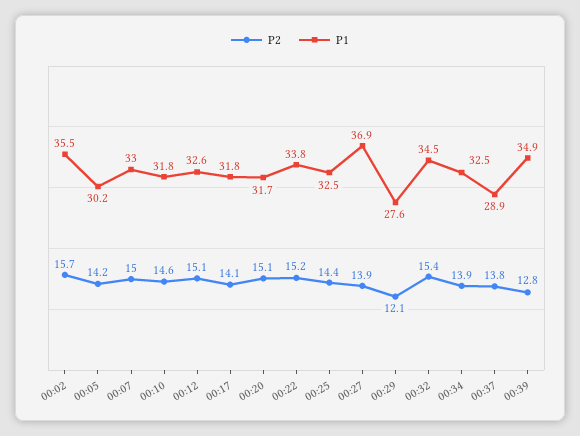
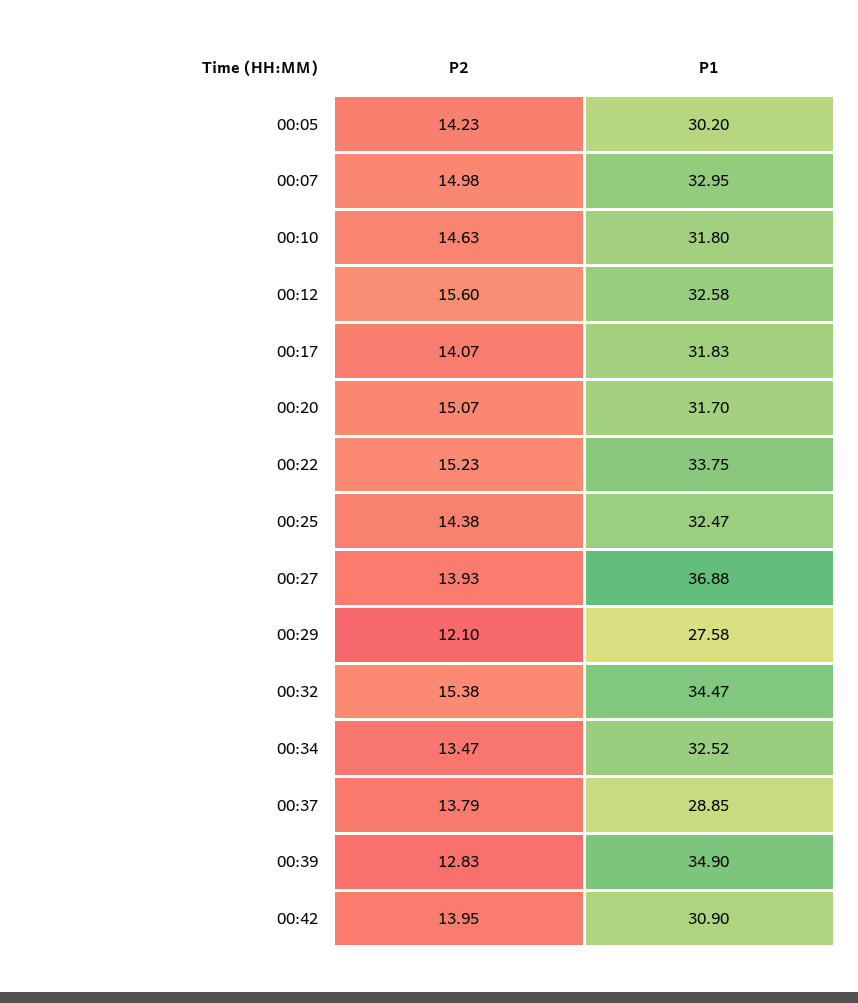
P2, 00:02: 15.7 -> none
P1, 00:02: 35.5 -> none
P2, 00:12: 15.1 -> 15.6
P2, 00:34: 13.9 -> 13.47
P2, 00:42: none -> 13.95
P1, 00:42: none -> 30.9

